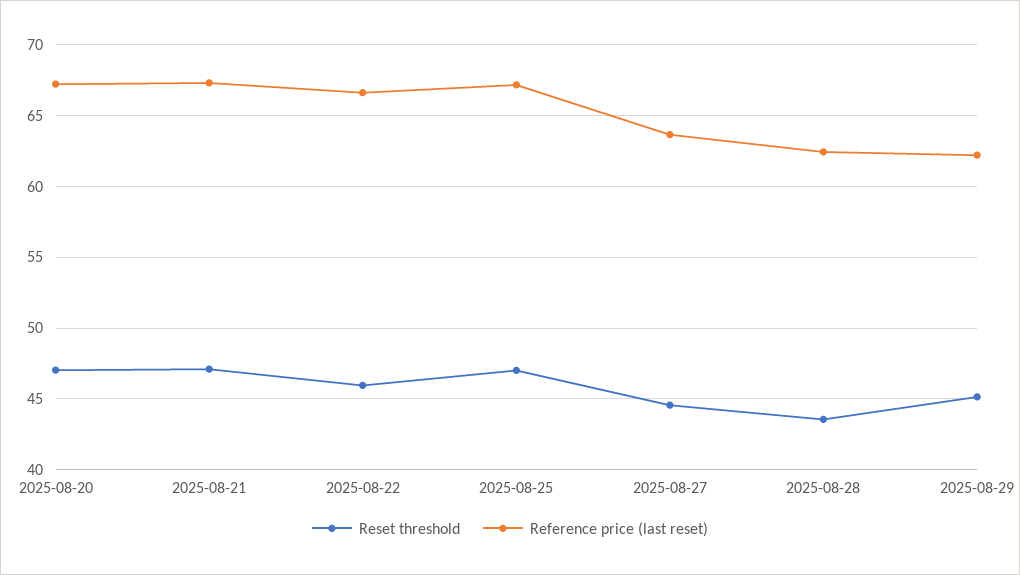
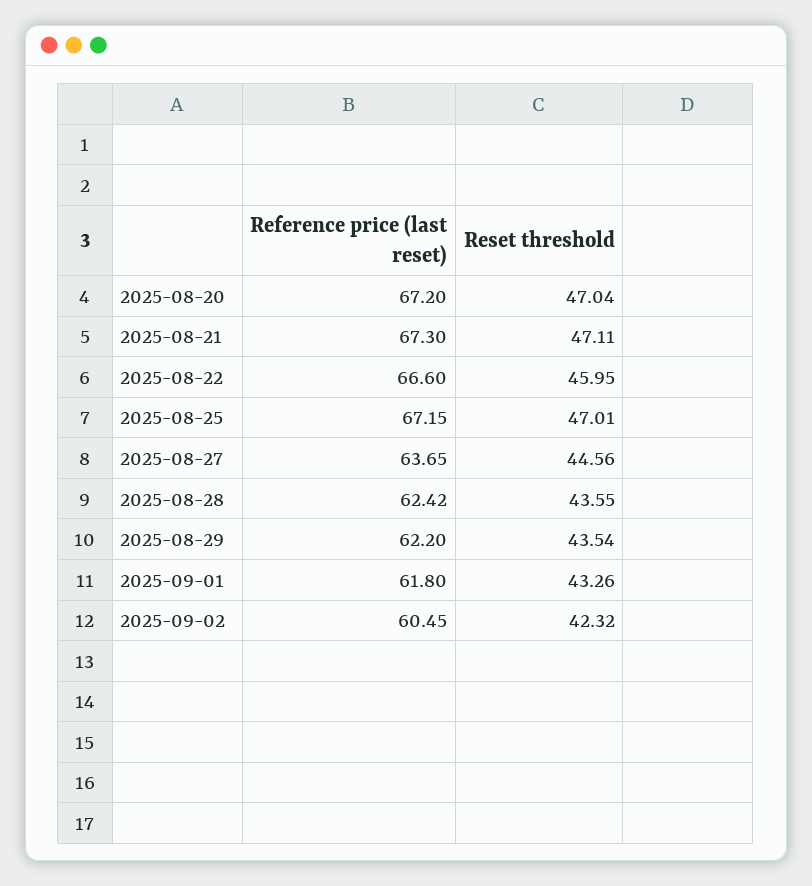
Reset threshold, 2025-08-29: 45 -> 43.54
Reference price (last reset), 2025-09-01: none -> 61.8
Reset threshold, 2025-09-01: none -> 43.26
Reference price (last reset), 2025-09-02: none -> 60.45
Reset threshold, 2025-09-02: none -> 42.32

